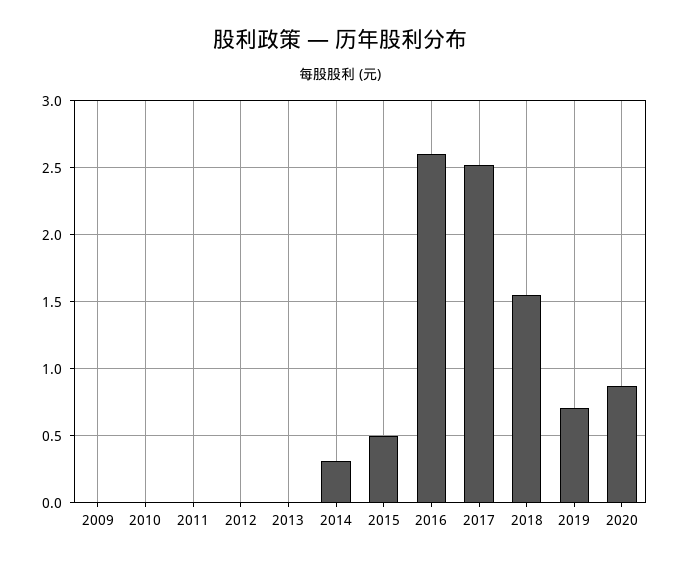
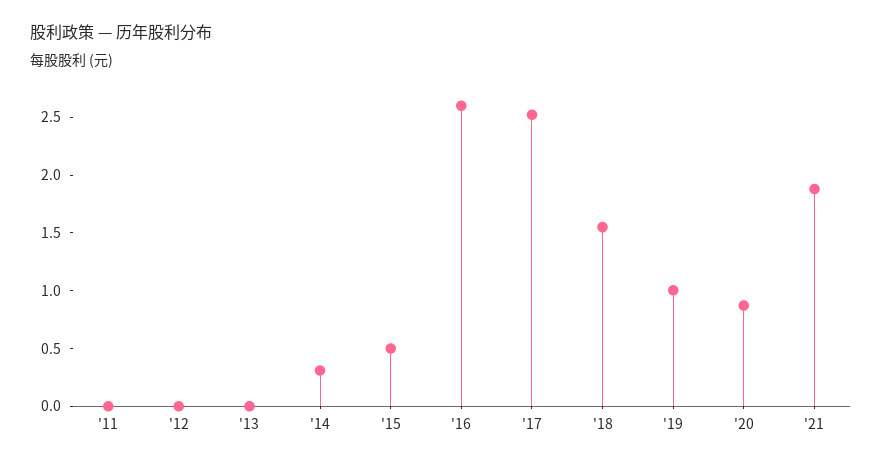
2009: 0 -> none
2010: 0 -> none
2019: 0.7 -> 1
'21: none -> 1.9

